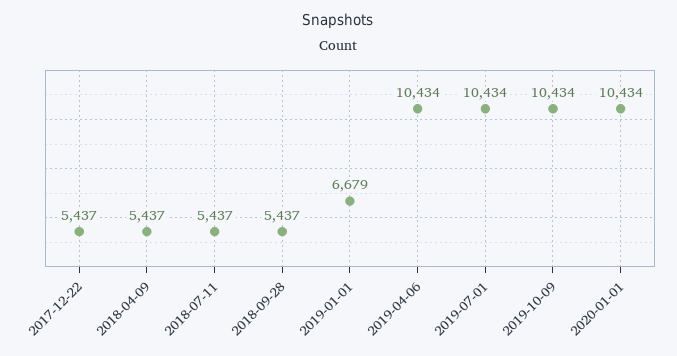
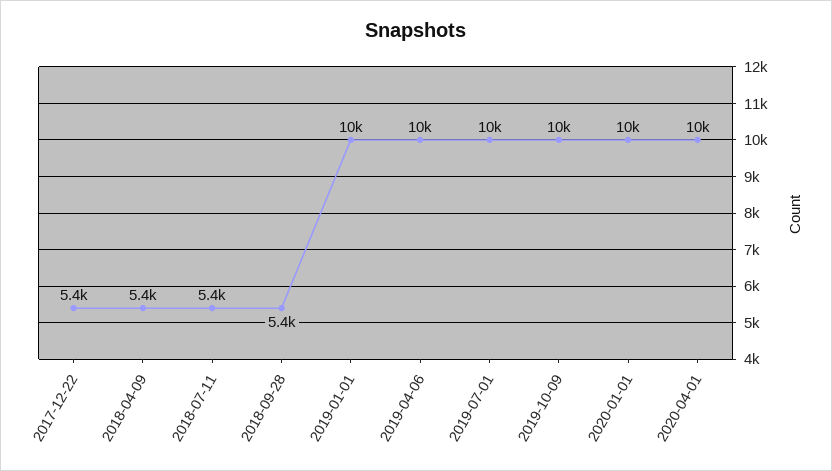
2019-01-01: 6679 -> 10000
2020-04-01: none -> 10000

